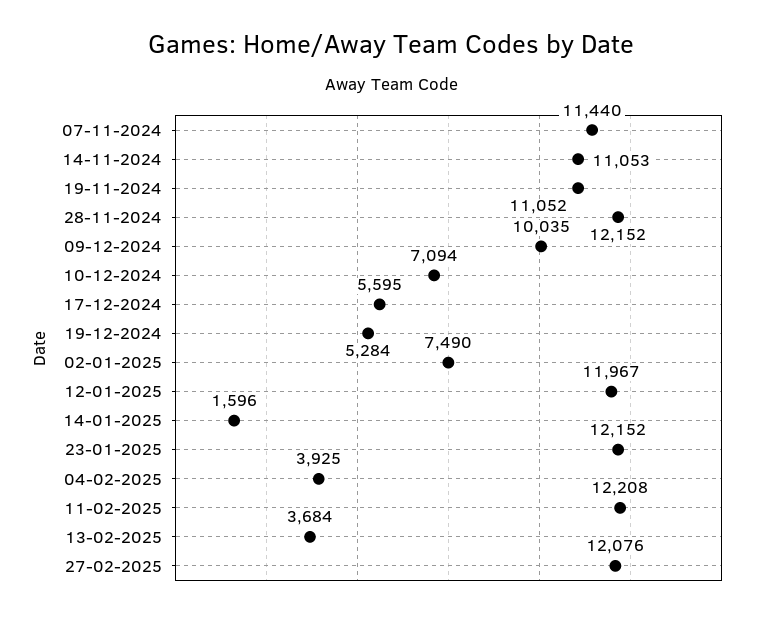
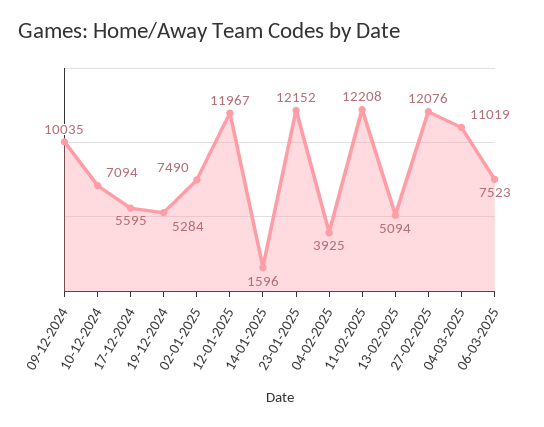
07-11-2024: 11440 -> none
14-11-2024: 11053 -> none
19-11-2024: 11052 -> none
28-11-2024: 12152 -> none
13-02-2025: 3684 -> 5094
04-03-2025: none -> 11019
06-03-2025: none -> 7523

